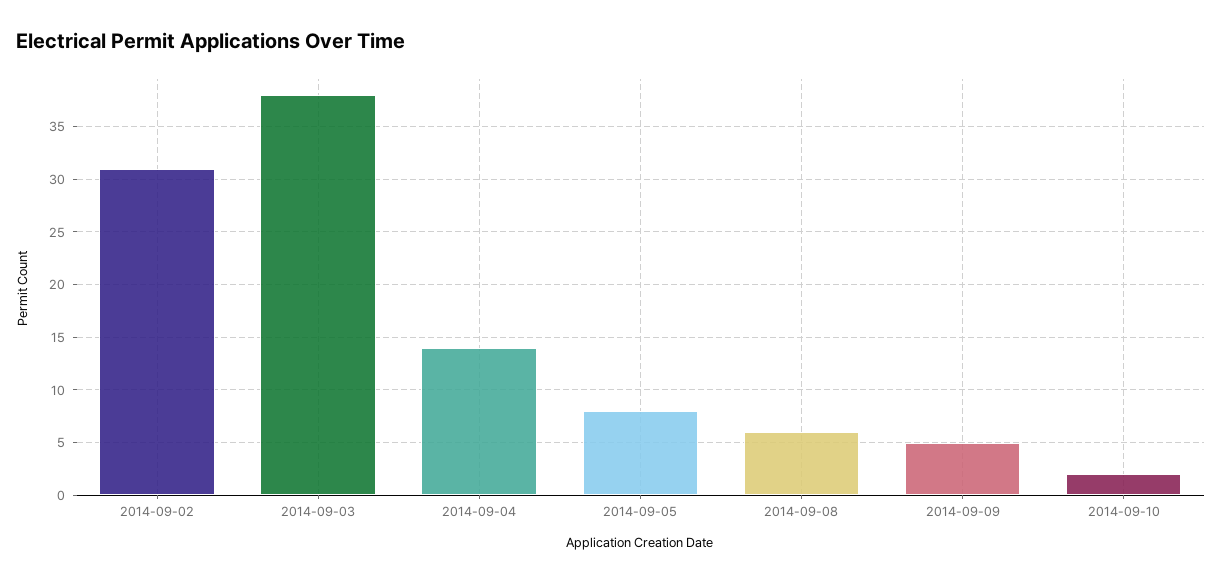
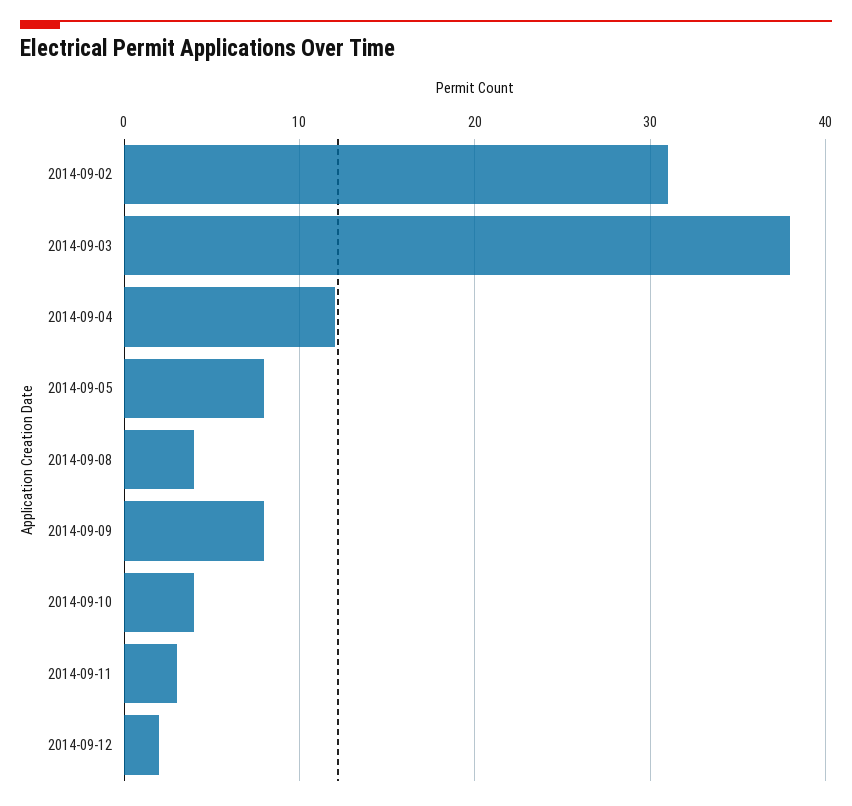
2014-09-04: 14 -> 12
2014-09-08: 6 -> 4
2014-09-09: 5 -> 8
2014-09-10: 2 -> 4
2014-09-11: none -> 3
2014-09-12: none -> 2

